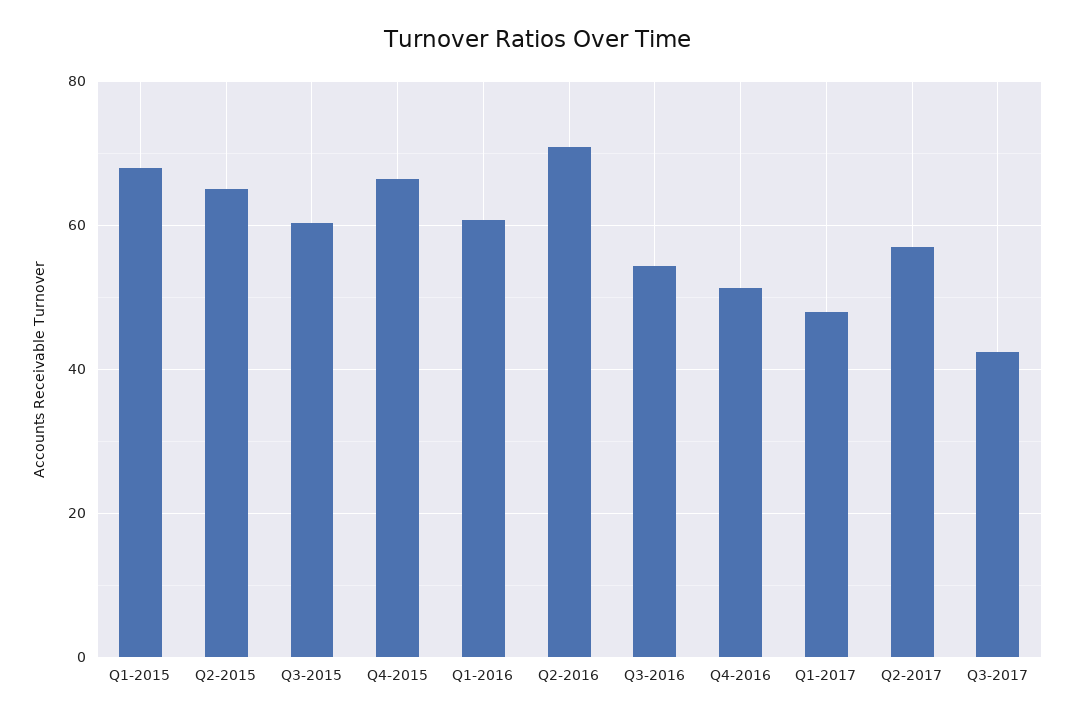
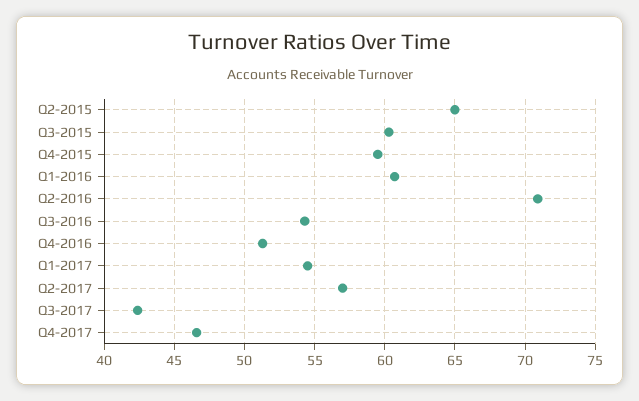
Q1-2015: 68 -> none
Q4-2015: 66 -> 59.5
Q1-2017: 48 -> 54.5
Q4-2017: none -> 46.5

